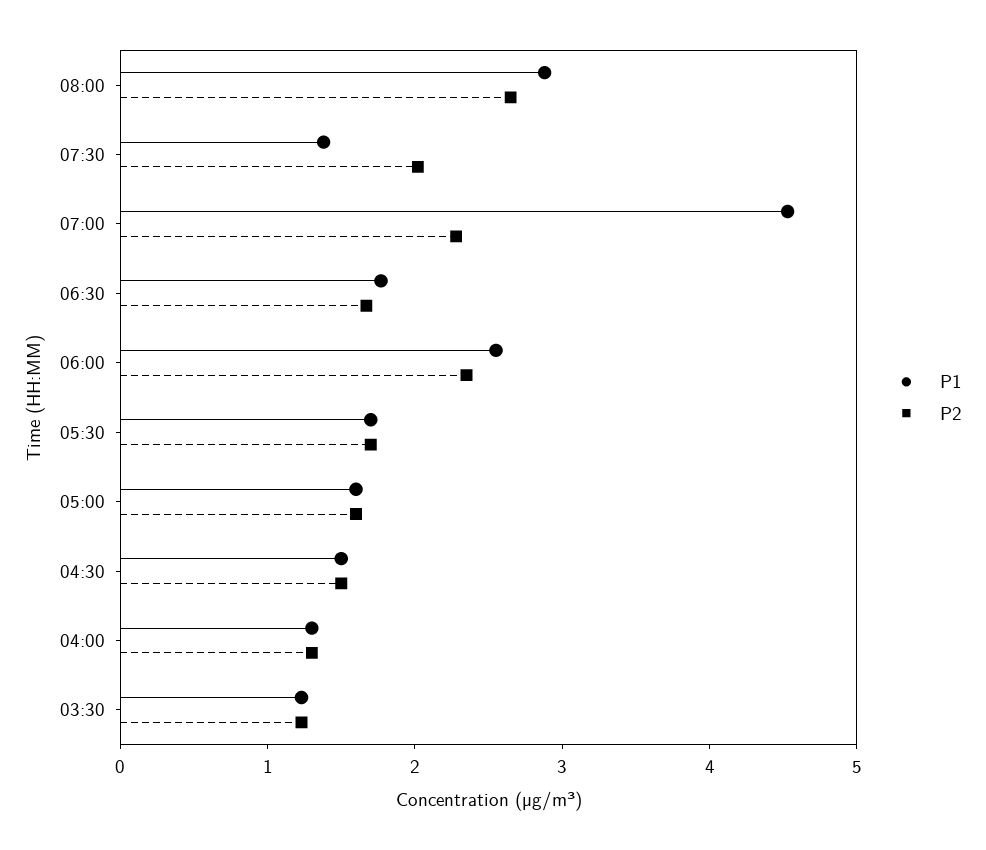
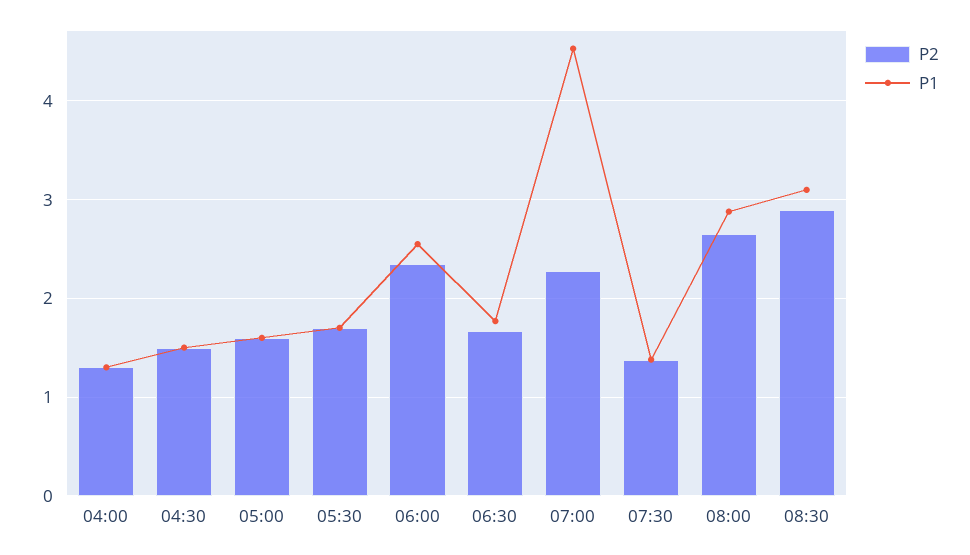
P2, 07:30: 2 -> 1.4
P1, 03:30: 1.2 -> none
P2, 03:30: 1.2 -> none
P2, 08:30: none -> 2.9
P1, 08:30: none -> 3.1

